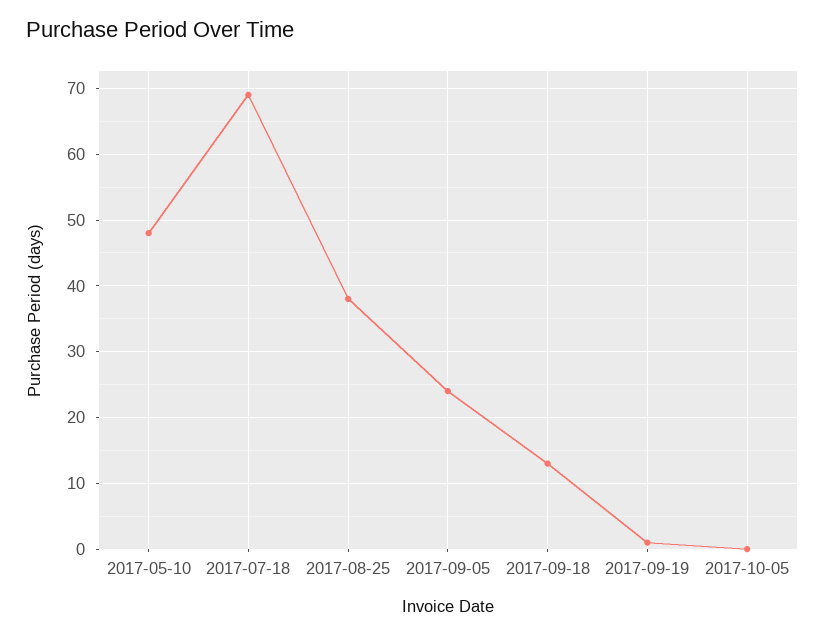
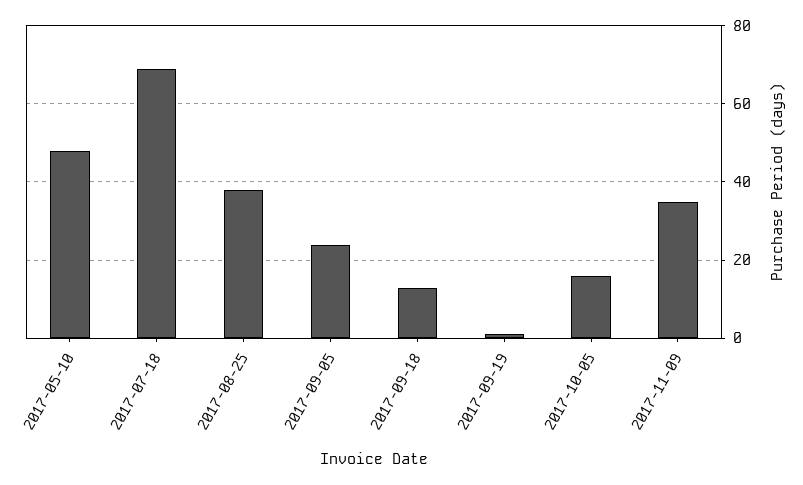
2017-10-05: 0 -> 15
2017-11-09: none -> 35

